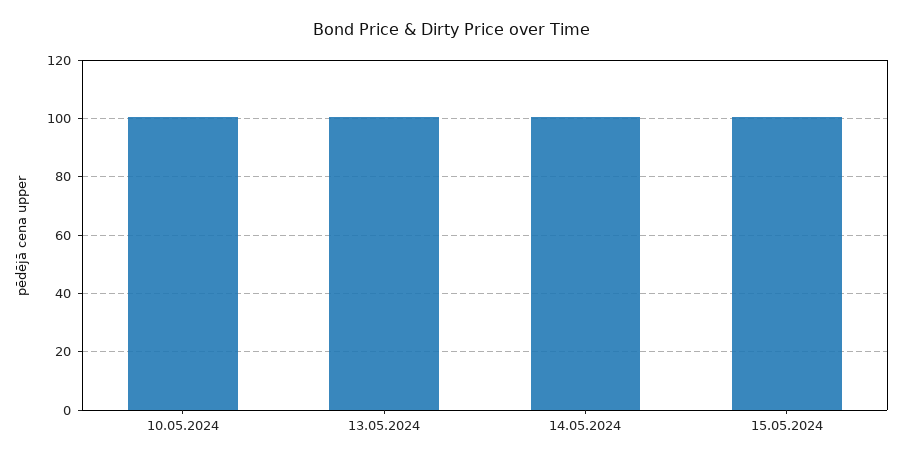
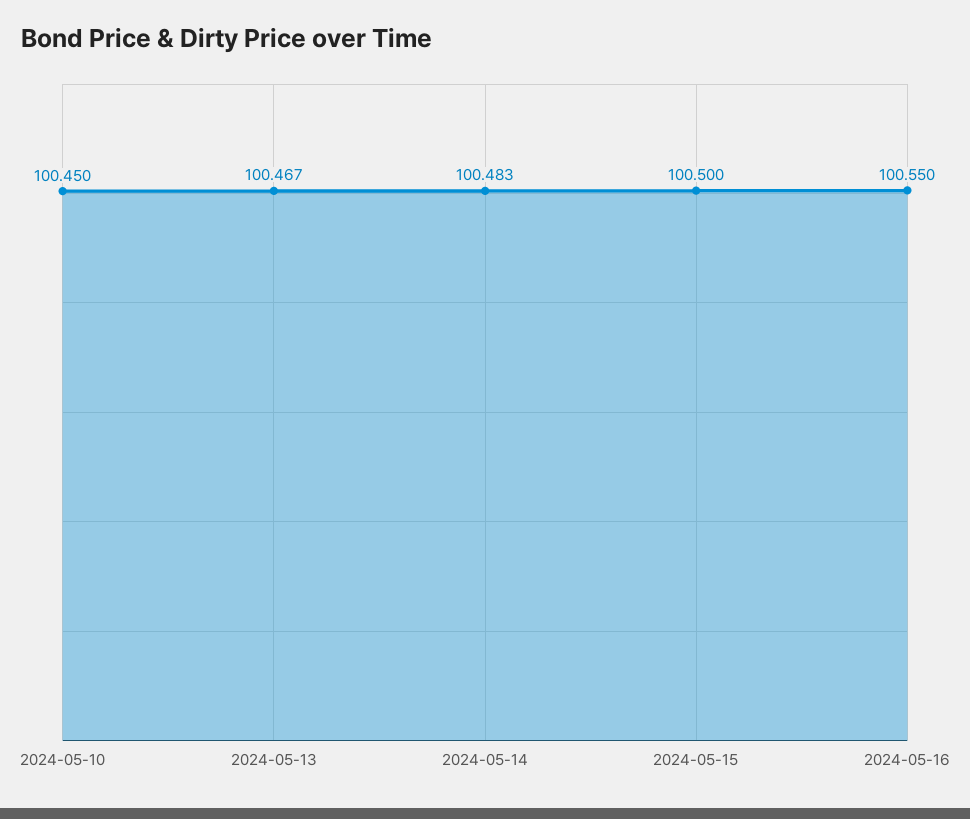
2024-05-16: none -> 100.55

